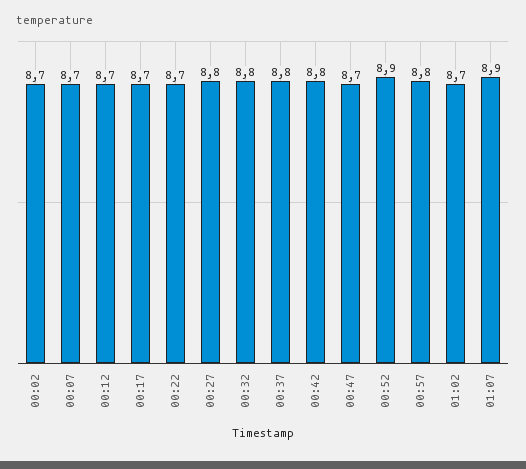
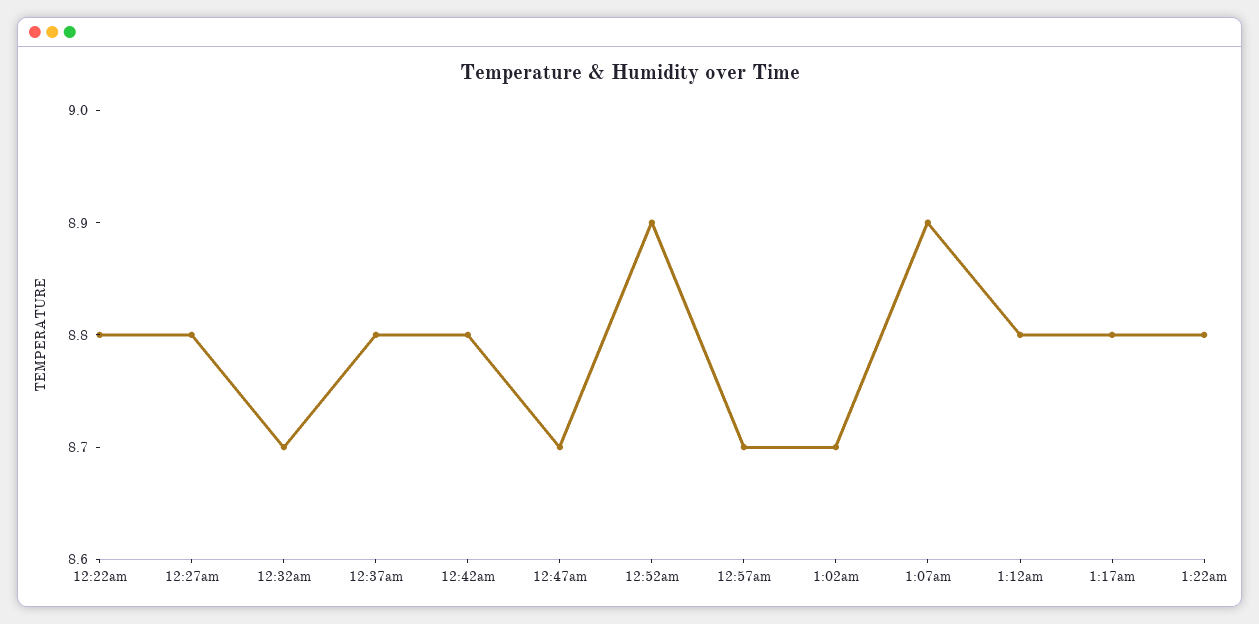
00:02: 8.7 -> none
00:07: 8.7 -> none
00:12: 8.7 -> none
00:17: 8.7 -> none
00:22: 8.7 -> 8.8
00:32: 8.8 -> 8.7
00:57: 8.8 -> 8.7
1:12am: none -> 8.8
1:17am: none -> 8.8
1:22am: none -> 8.8

